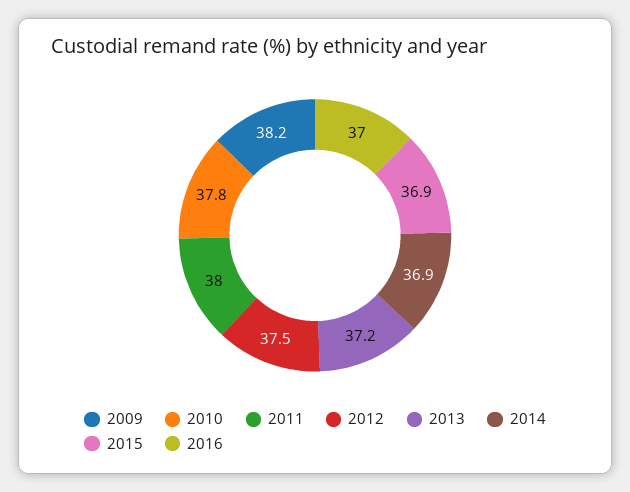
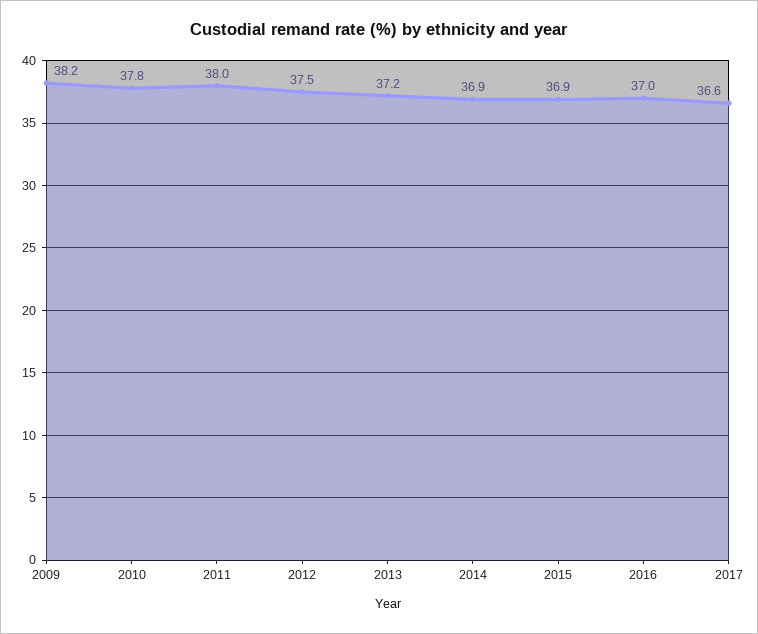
2017: none -> 36.6

